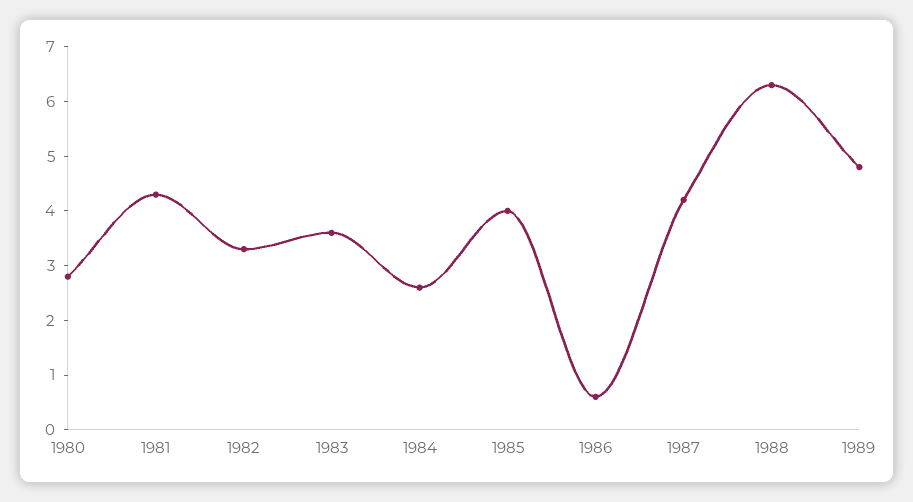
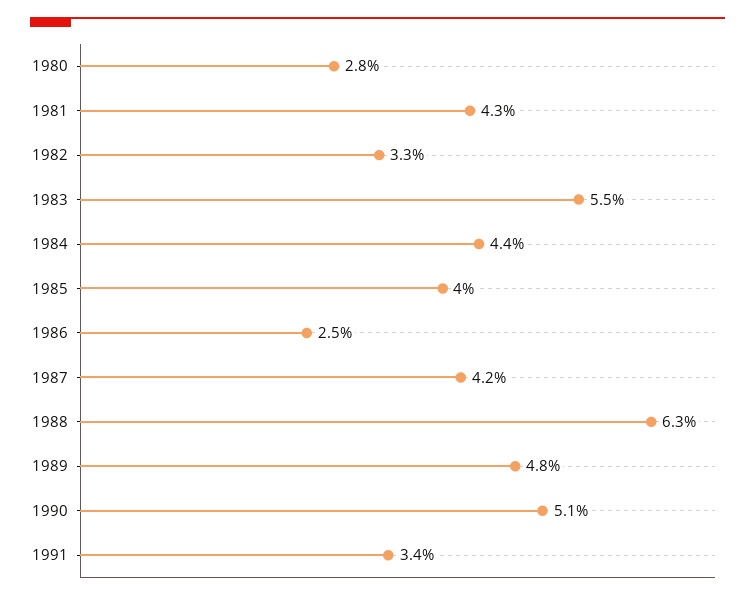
1983: 3.5 -> 5.5
1984: 2.5 -> 4.4
1986: 0.5 -> 2.5
1990: none -> 5.1
1991: none -> 3.4

